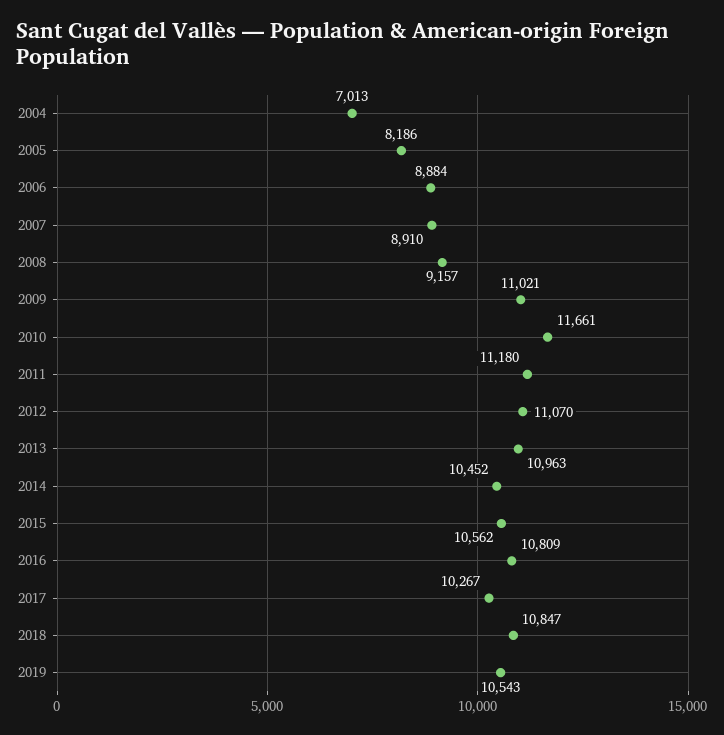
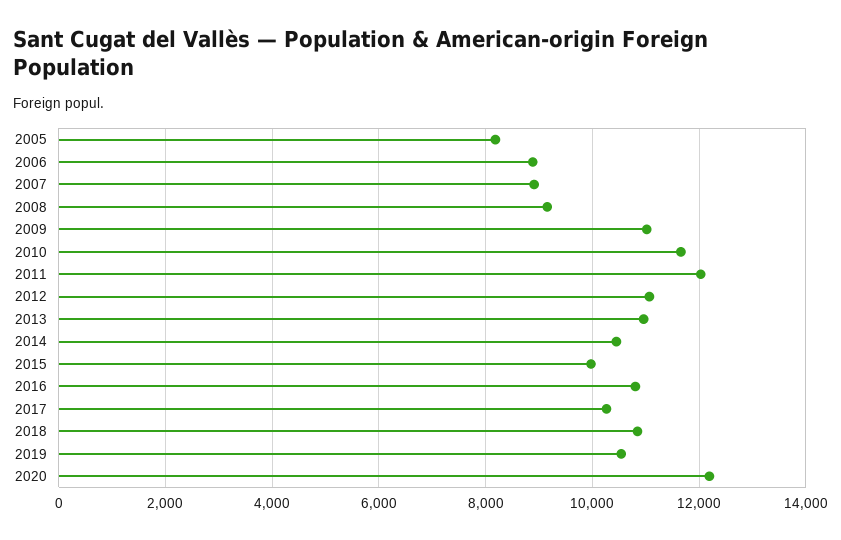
2004: 7013 -> none
2011: 11180 -> 12000
2015: 10562 -> 10000
2020: none -> 12200

